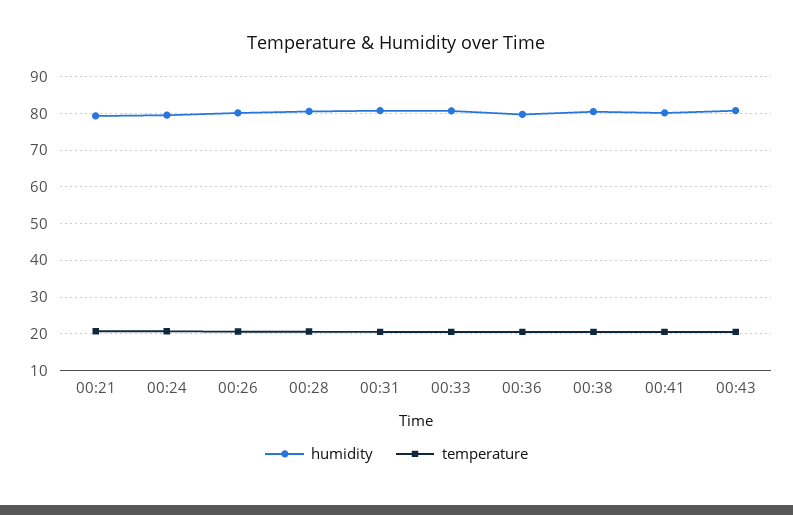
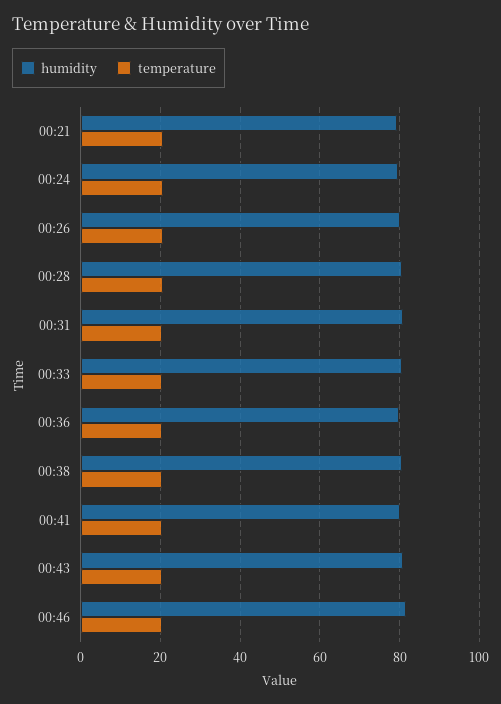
humidity, 00:46: none -> 82
temperature, 00:46: none -> 20

